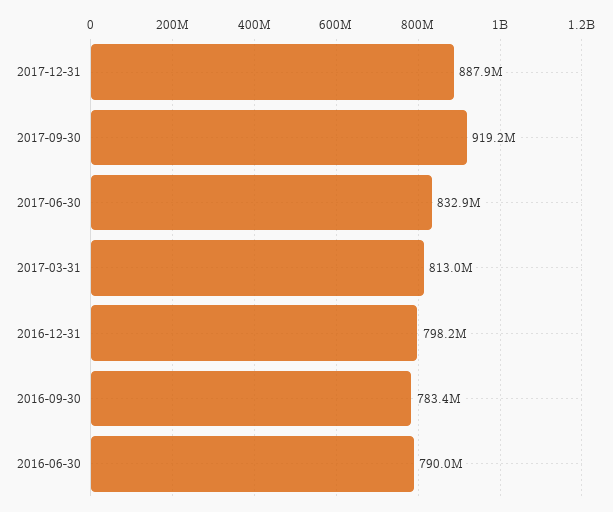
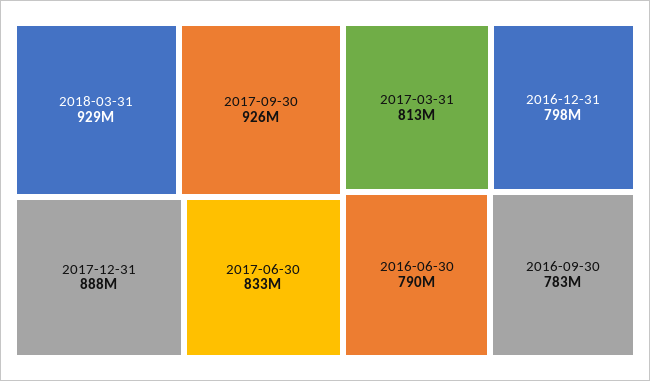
2017-09-30: 919200000 -> 926000000
2018-03-31: none -> 929000000

